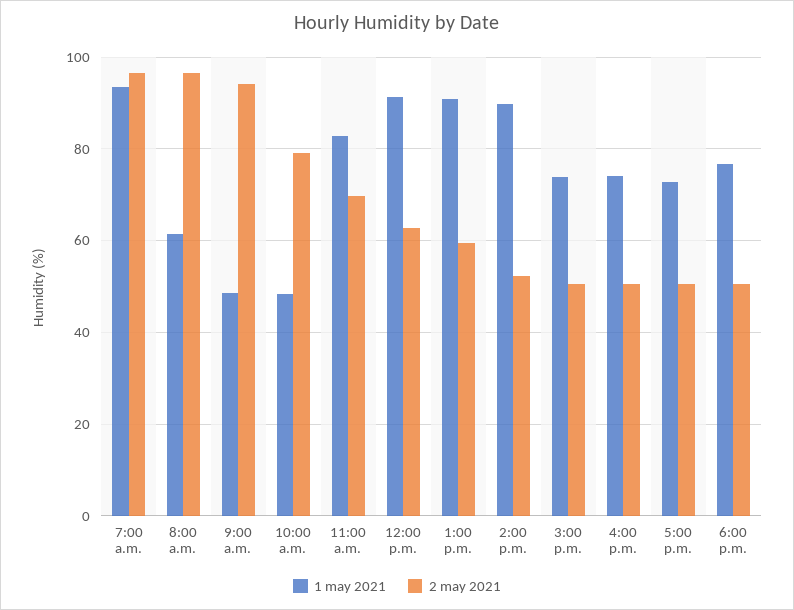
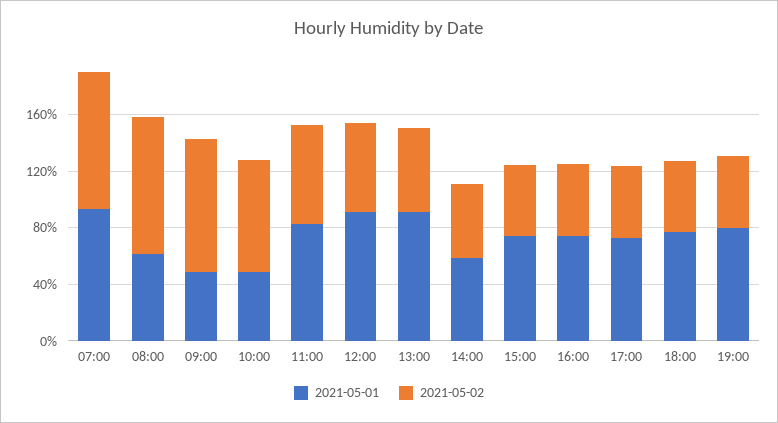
1 may 2021, 2:00 p.m.: 90 -> 60
1 may 2021, 19:00: none -> 80
2 may 2021, 19:00: none -> 50

